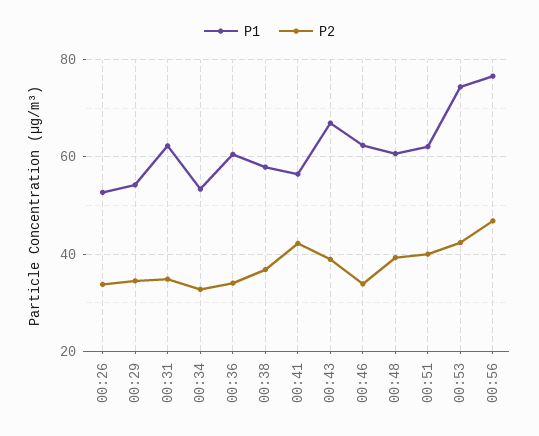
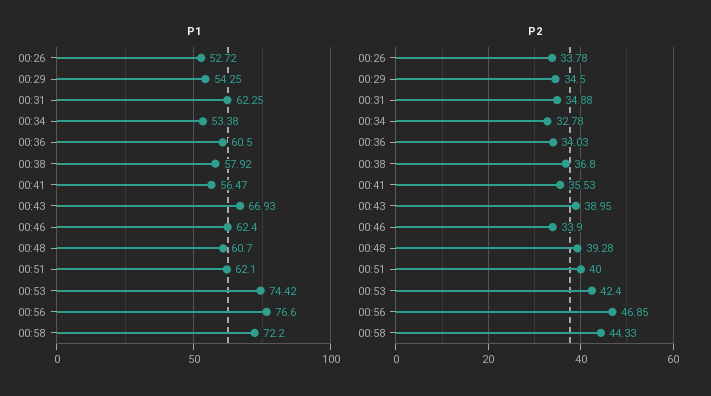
P2, 00:41: 42 -> 35.53
P1, 00:58: none -> 72.2
P2, 00:58: none -> 44.33

